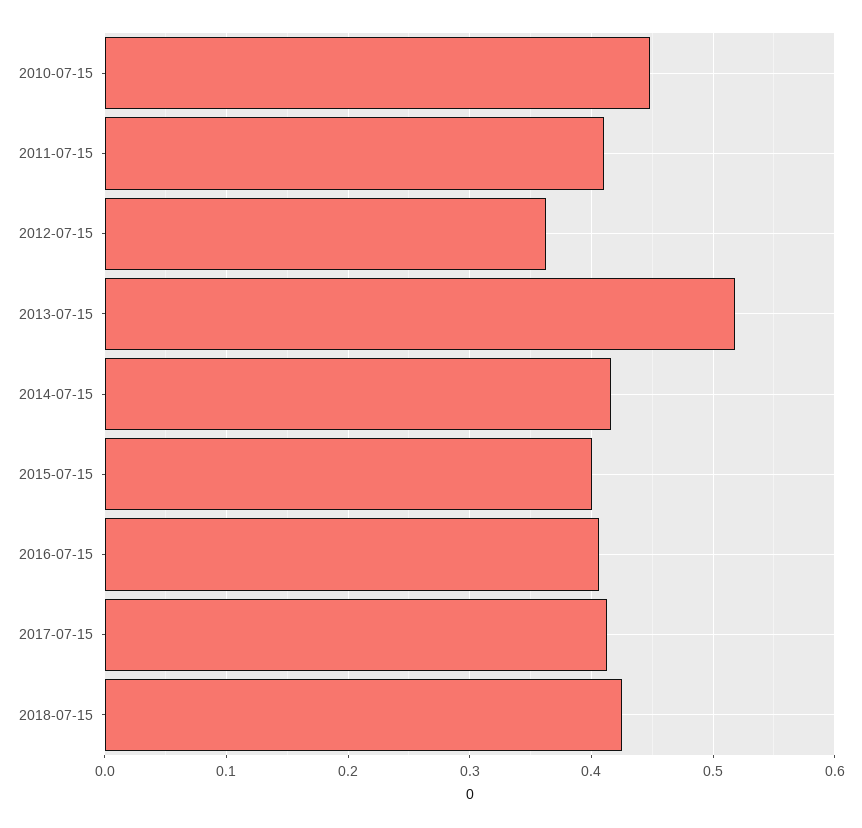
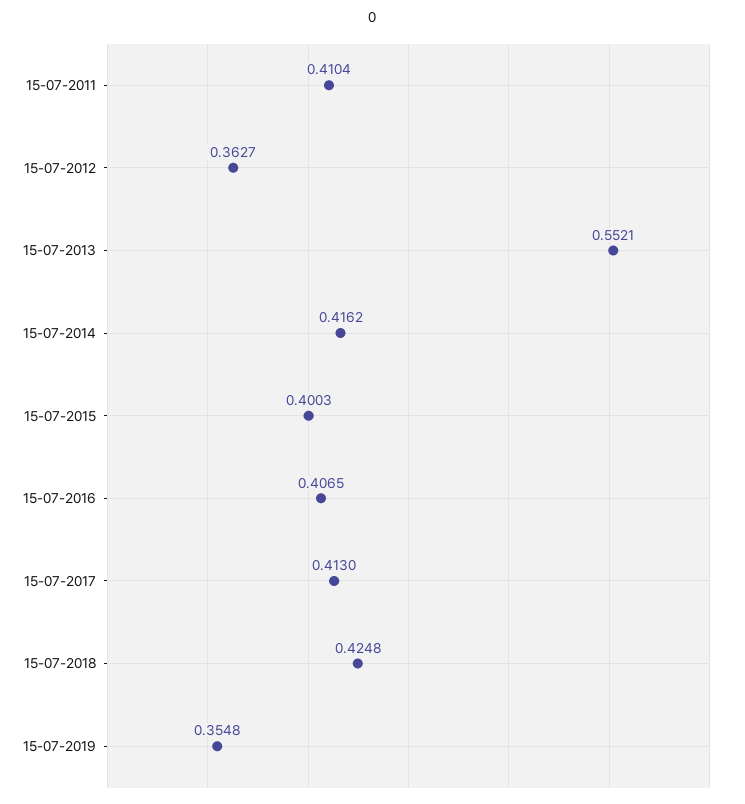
2010-07-15: 0.45 -> none
2013-07-15: 0.52 -> 0.5521
15-07-2019: none -> 0.3548

